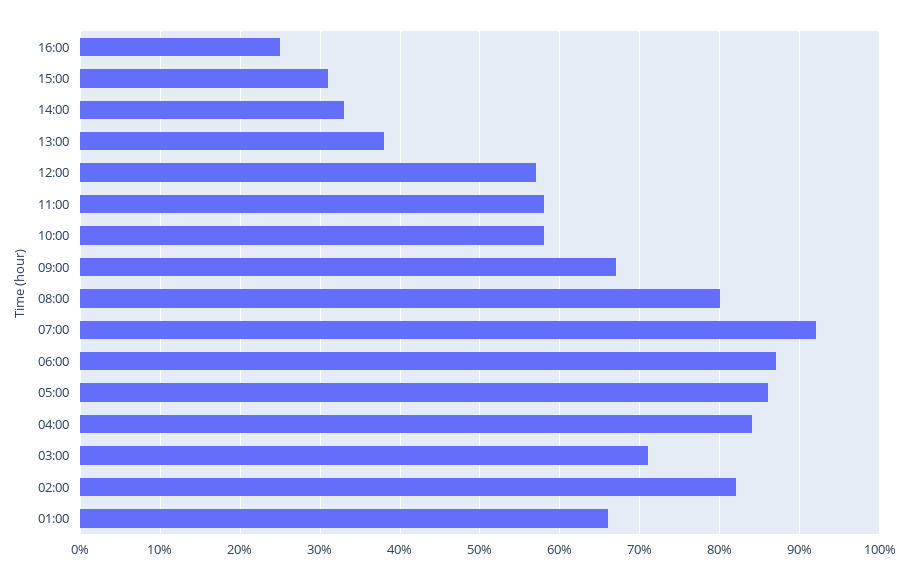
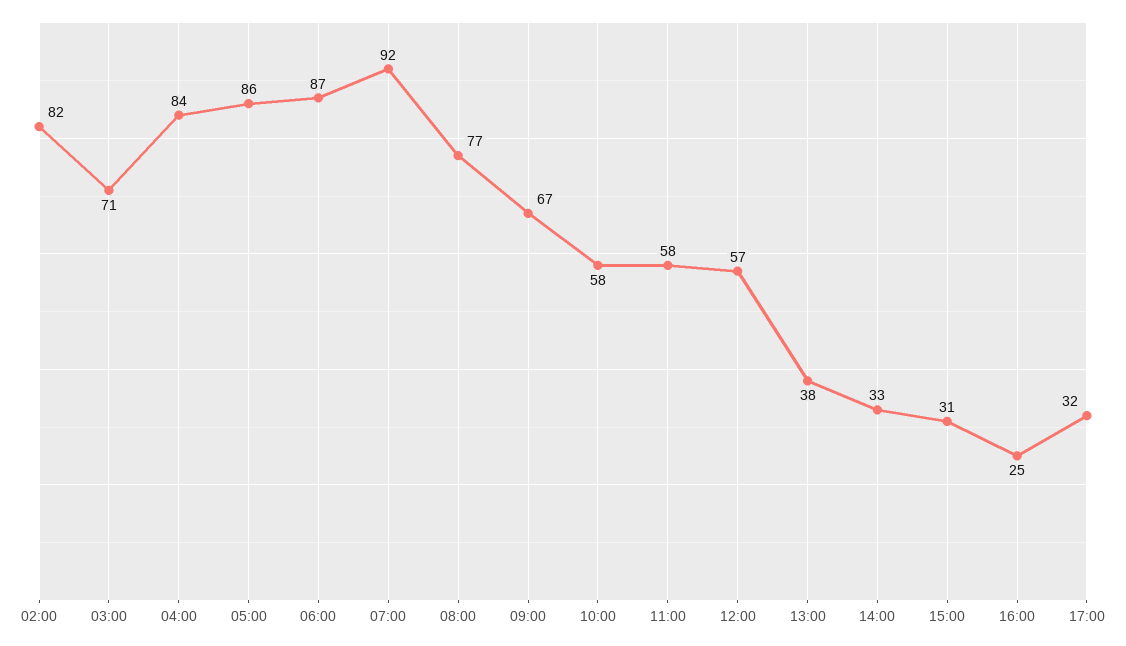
08:00: 80 -> 77
01:00: 66 -> none
17:00: none -> 32

